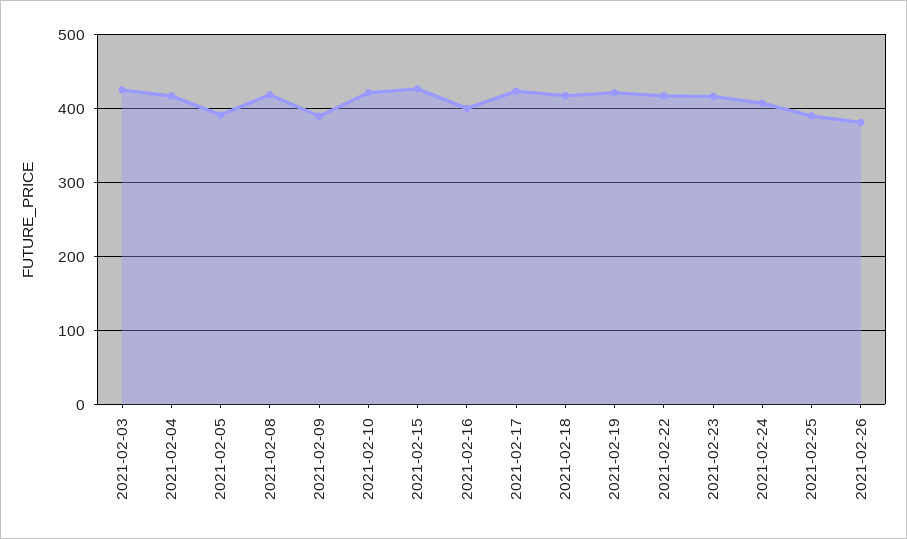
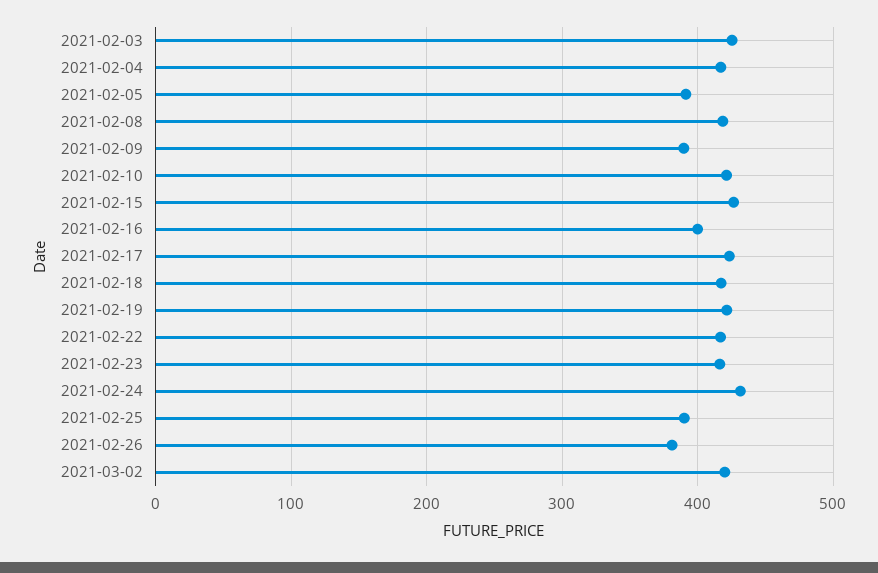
2021-02-24: 410 -> 430
2021-03-02: none -> 420

